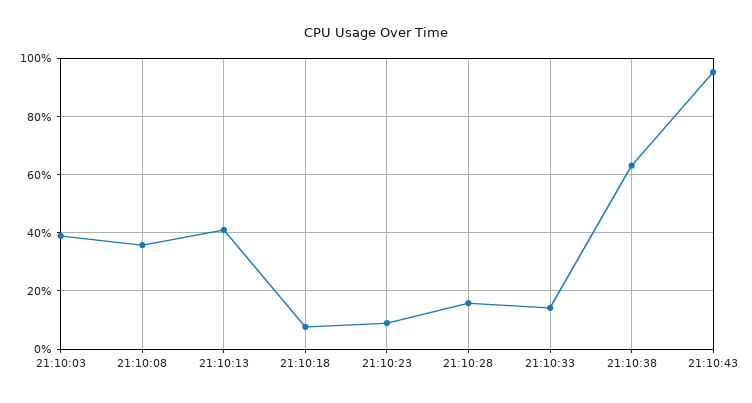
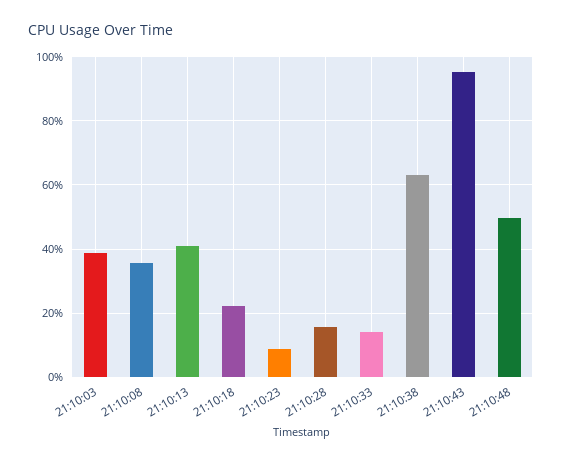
21:10:18: 7.5 -> 22
21:10:48: none -> 50

